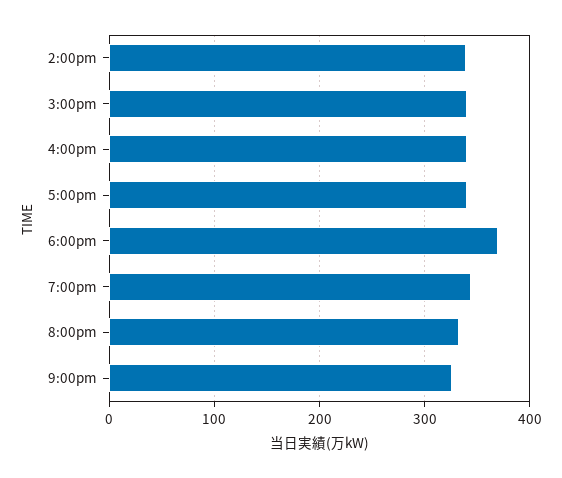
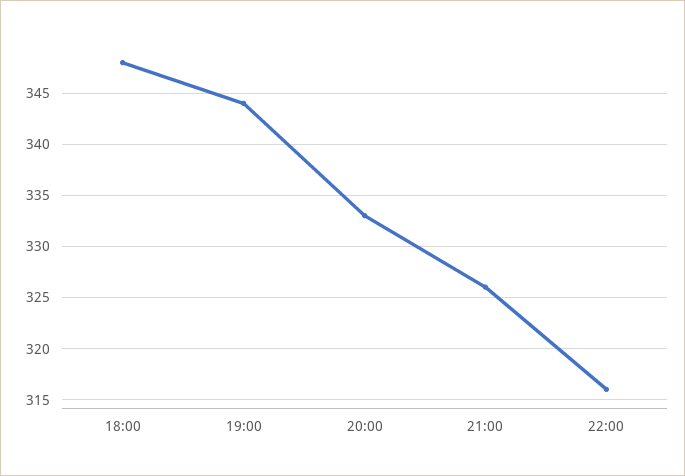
2:00pm: 340 -> none
3:00pm: 340 -> none
4:00pm: 340 -> none
5:00pm: 340 -> none
6:00pm: 370 -> 348
22:00: none -> 316

